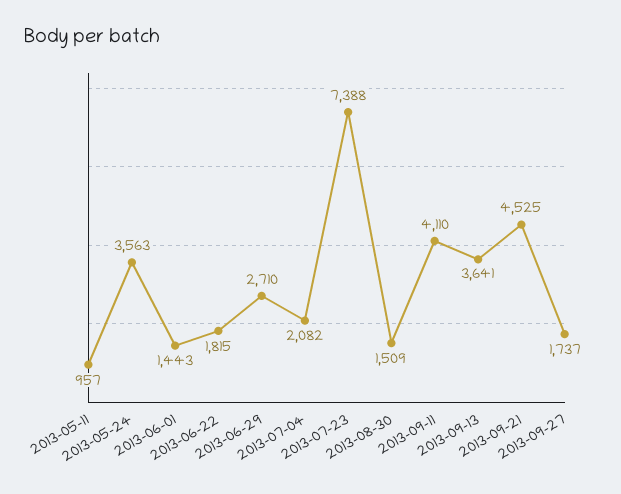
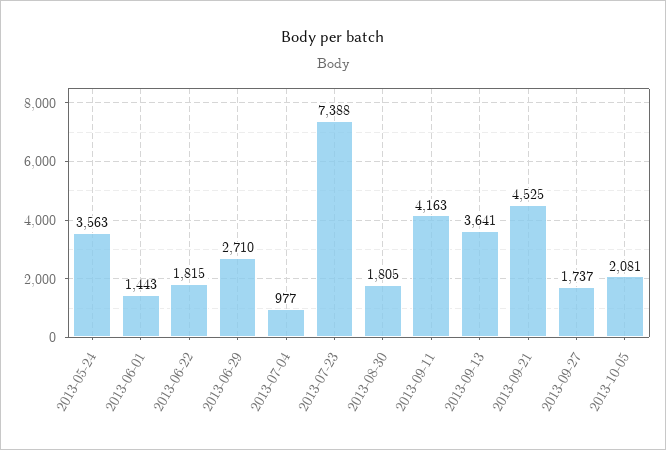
2013-05-11: 957 -> none
2013-07-04: 2082 -> 977
2013-08-30: 1509 -> 1805
2013-09-11: 4110 -> 4163
2013-10-05: none -> 2081

